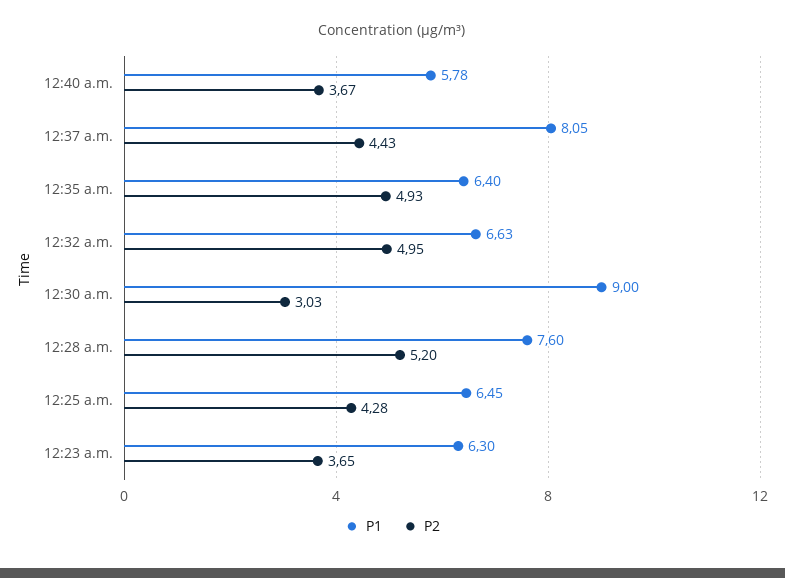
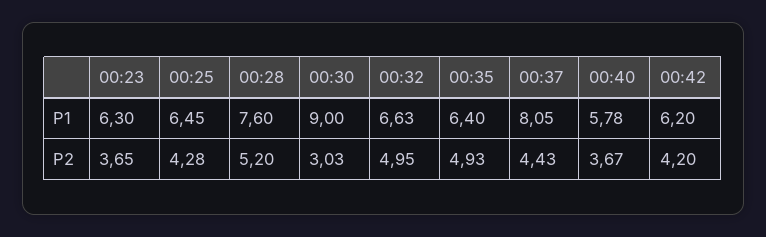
P1, 00:42: none -> 6.2
P2, 00:42: none -> 4.2

